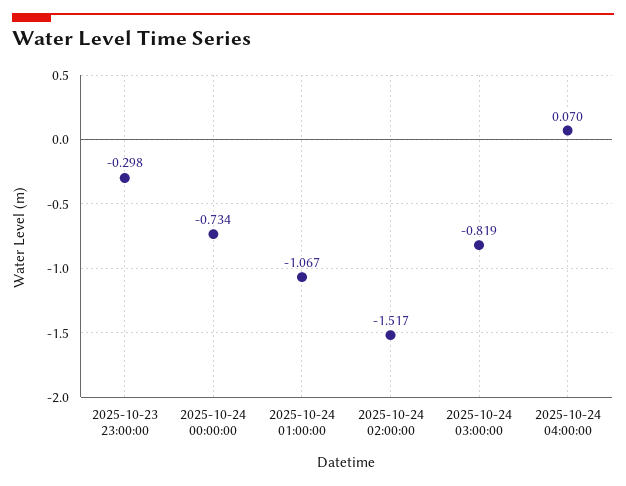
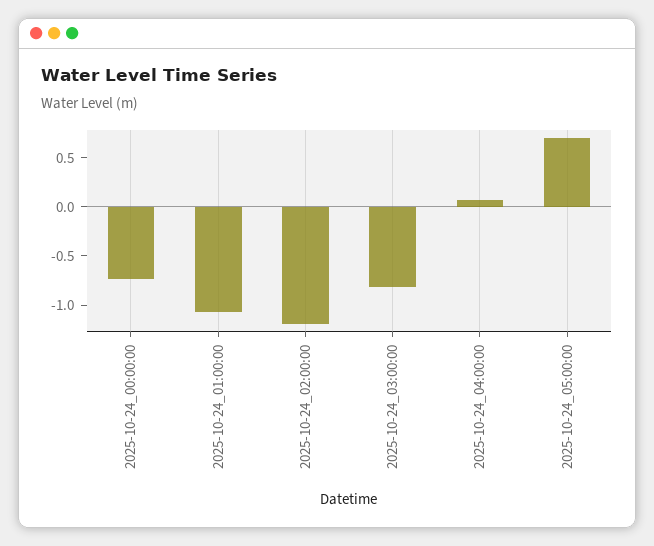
2025-10-23 23:00:00: -0.298 -> none
2025-10-24 02:00:00: -1.517 -> -1.2
2025-10-24_05:00:00: none -> 0.7

